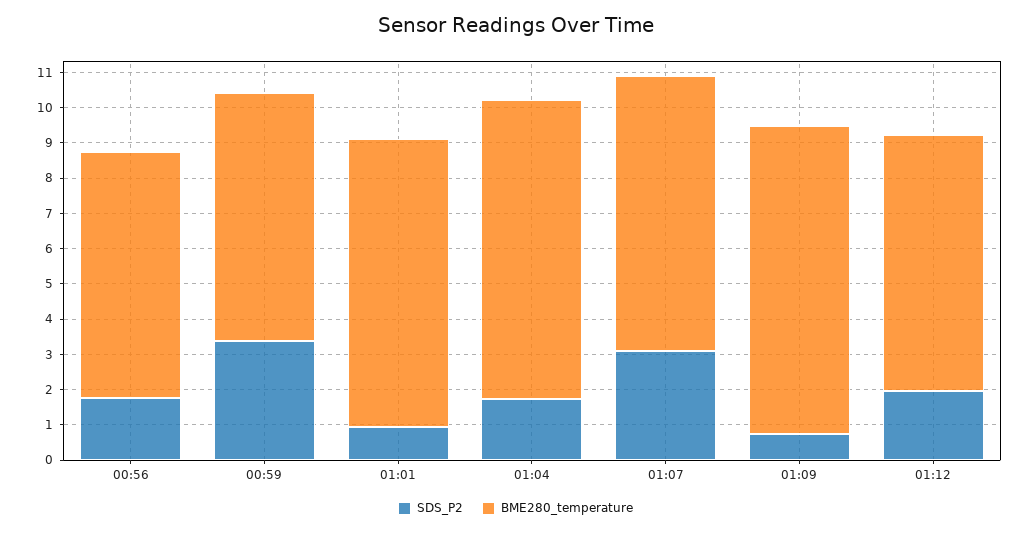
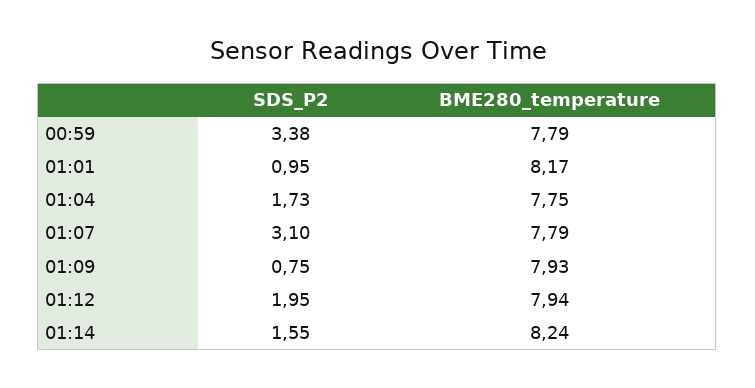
SDS_P2, 00:56: 1.75 -> none
BME280_temperature, 00:56: 7 -> none
BME280_temperature, 00:59: 7 -> 7.79
BME280_temperature, 01:04: 8.5 -> 7.75
BME280_temperature, 01:09: 8.75 -> 7.93
BME280_temperature, 01:12: 7.25 -> 7.94
SDS_P2, 01:14: none -> 1.55
BME280_temperature, 01:14: none -> 8.24

